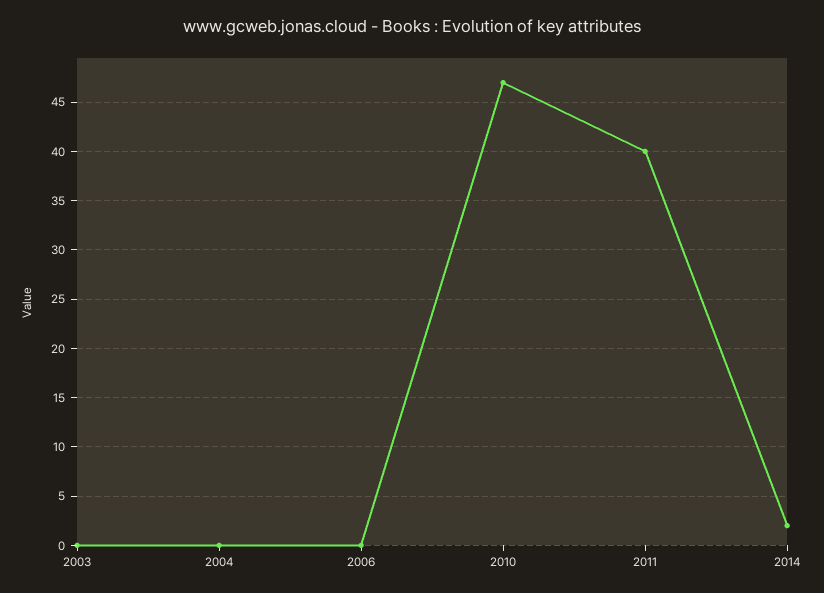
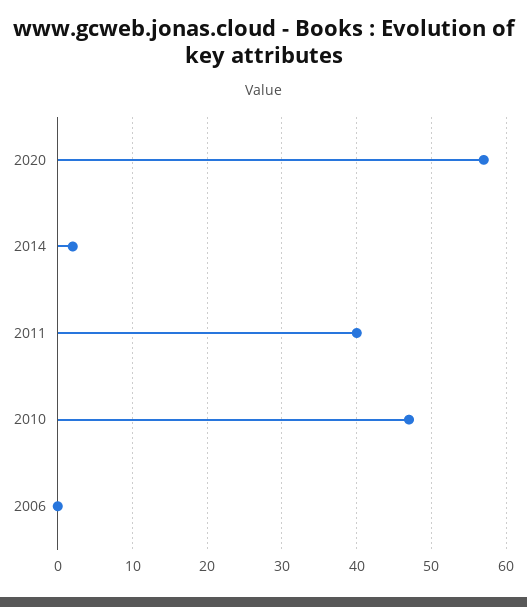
2003: 0 -> none
2004: 0 -> none
2020: none -> 57

